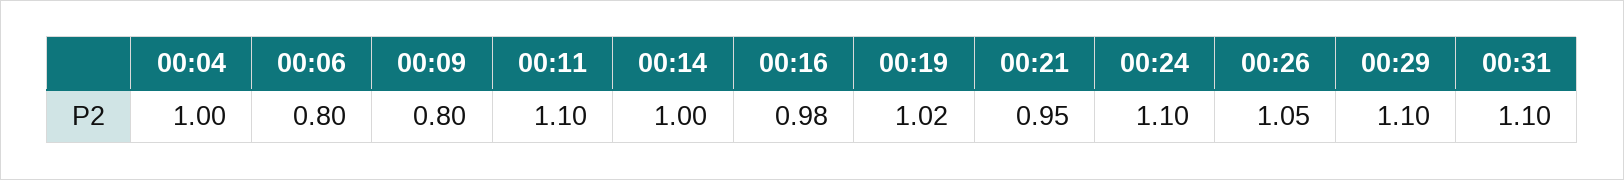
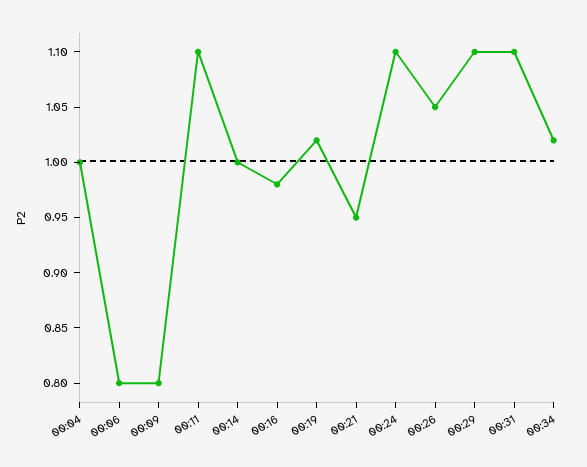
00:34: none -> 1.02

